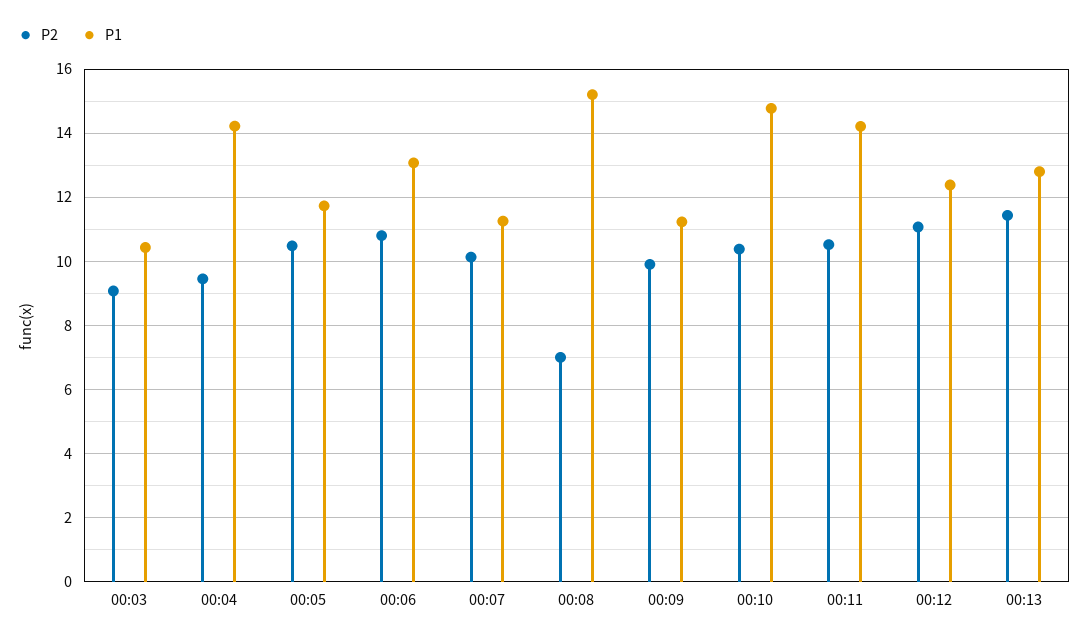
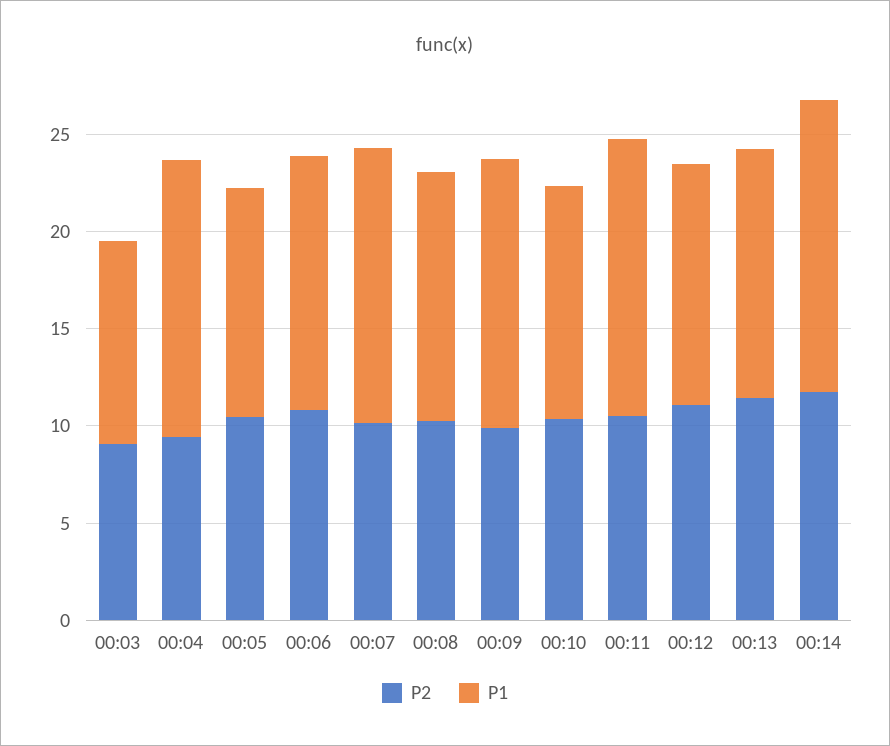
P1, 00:07: 11.2 -> 14
P2, 00:08: 7 -> 10
P1, 00:08: 15.2 -> 13
P1, 00:09: 11.2 -> 14
P1, 00:10: 14.8 -> 12
P2, 00:14: none -> 12
P1, 00:14: none -> 15

